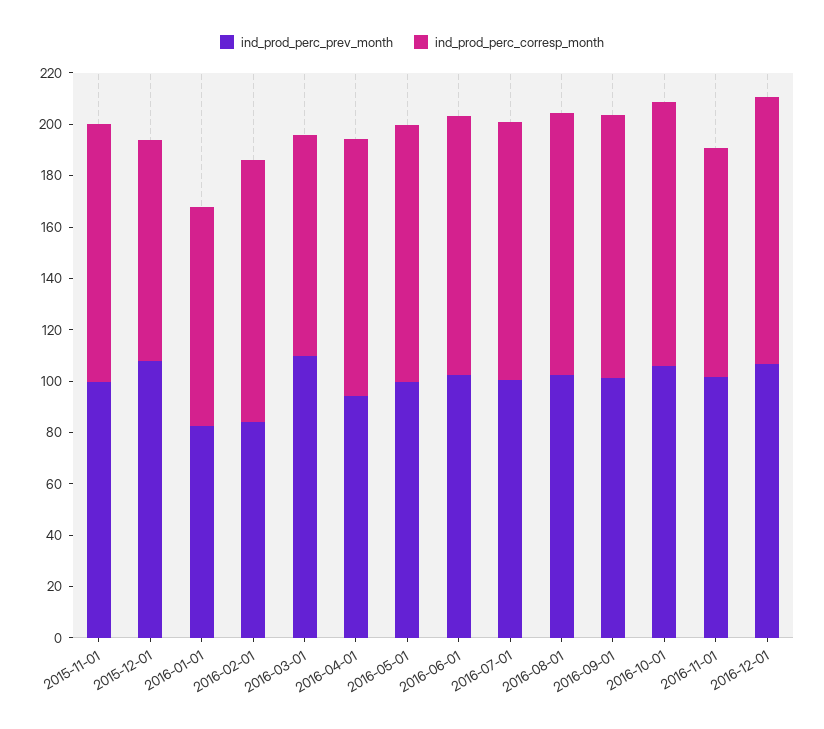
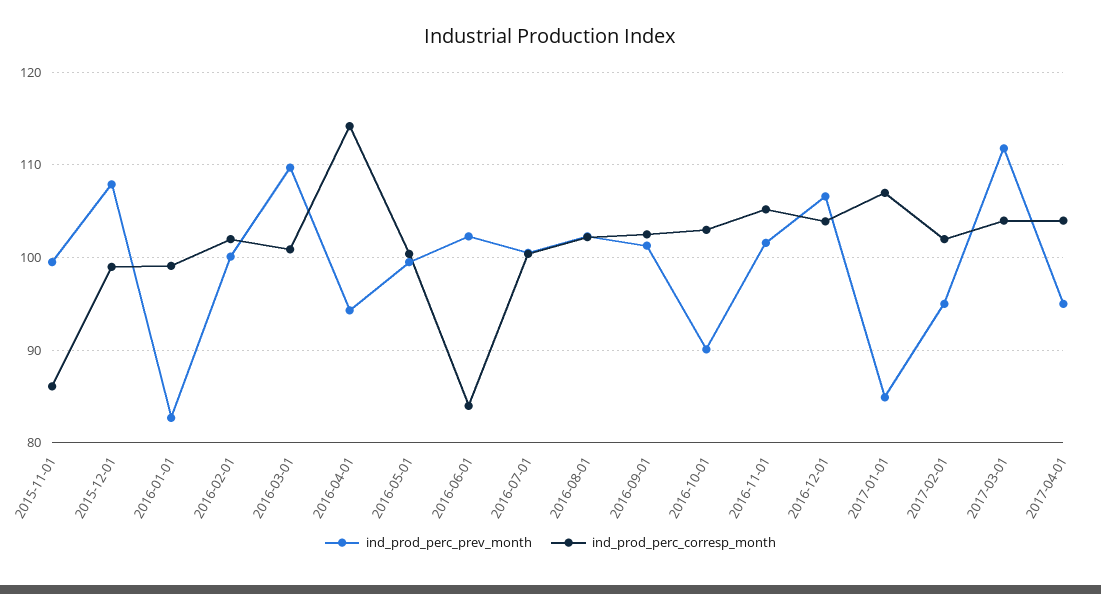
ind_prod_perc_corresp_month, 2015-11-01: 100 -> 86
ind_prod_perc_corresp_month, 2015-12-01: 85 -> 99
ind_prod_perc_corresp_month, 2016-01-01: 85 -> 99
ind_prod_perc_prev_month, 2016-02-01: 85 -> 100
ind_prod_perc_corresp_month, 2016-03-01: 85 -> 101
ind_prod_perc_corresp_month, 2016-04-01: 100 -> 114
ind_prod_perc_corresp_month, 2016-06-01: 100 -> 84
ind_prod_perc_prev_month, 2016-10-01: 105 -> 90
ind_prod_perc_corresp_month, 2016-11-01: 90 -> 105
ind_prod_perc_prev_month, 2017-01-01: none -> 85
ind_prod_perc_corresp_month, 2017-01-01: none -> 107
ind_prod_perc_prev_month, 2017-02-01: none -> 95
ind_prod_perc_corresp_month, 2017-02-01: none -> 102
ind_prod_perc_prev_month, 2017-03-01: none -> 112
ind_prod_perc_corresp_month, 2017-03-01: none -> 104
ind_prod_perc_prev_month, 2017-04-01: none -> 95
ind_prod_perc_corresp_month, 2017-04-01: none -> 104

